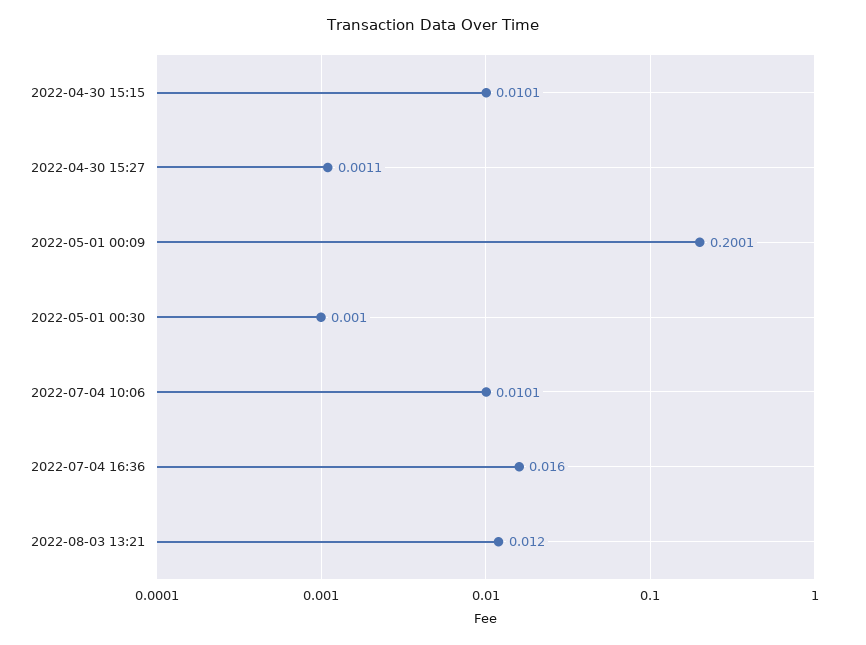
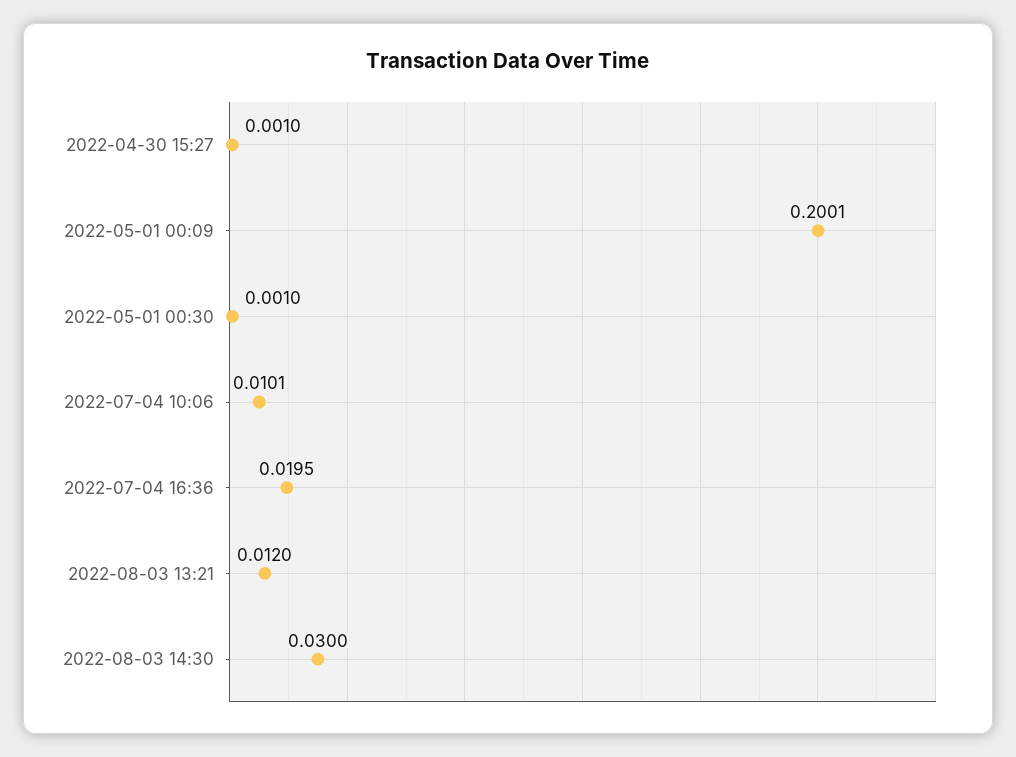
2022-04-30 15:15: 0.0101 -> none
2022-04-30 15:27: 0.0011 -> 0.001
2022-07-04 16:36: 0.016 -> 0.0195
2022-08-03 14:30: none -> 0.03

